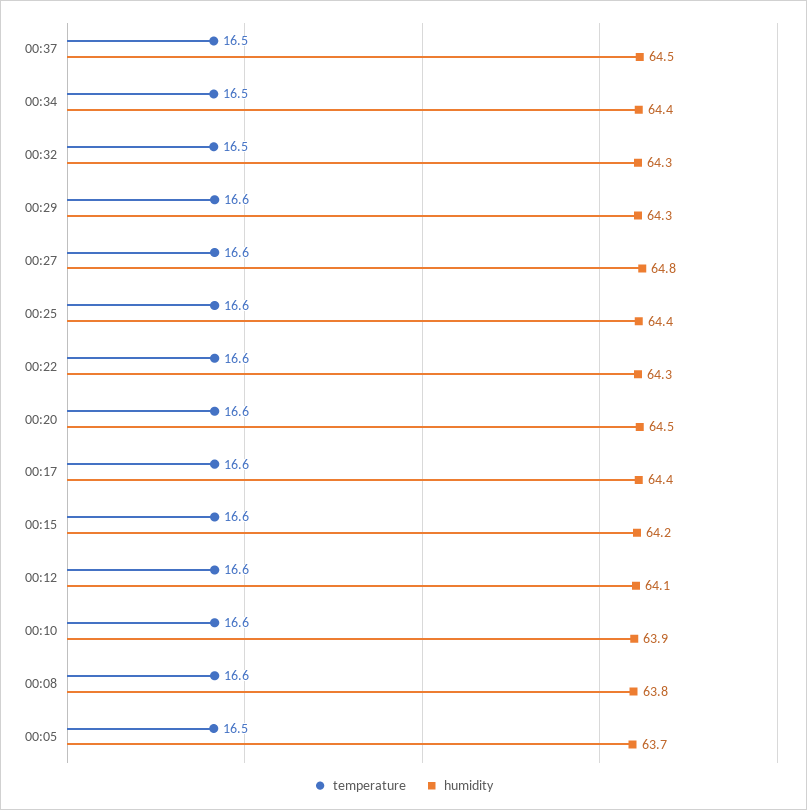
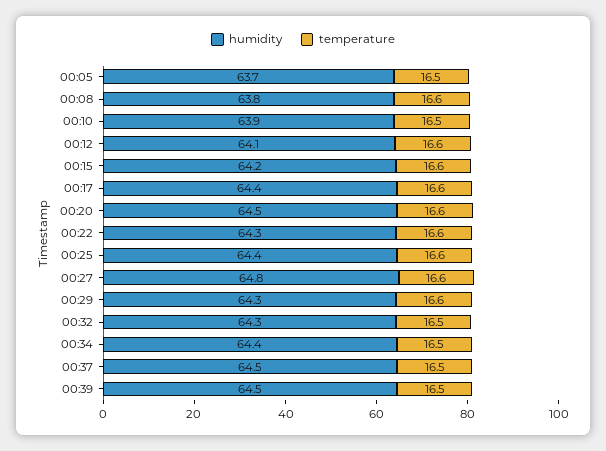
temperature, 00:10: 16.6 -> 16.5
humidity, 00:39: none -> 64.5
temperature, 00:39: none -> 16.5

